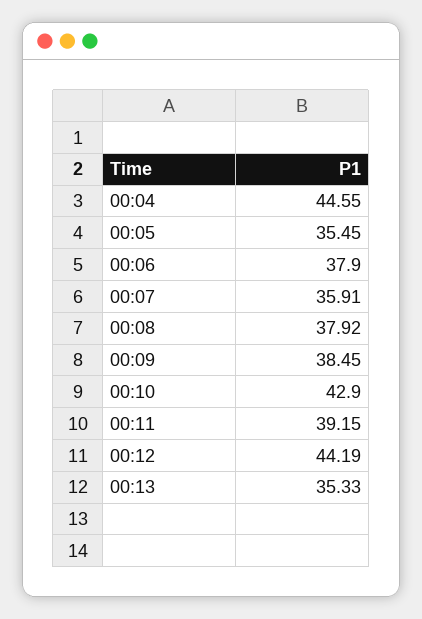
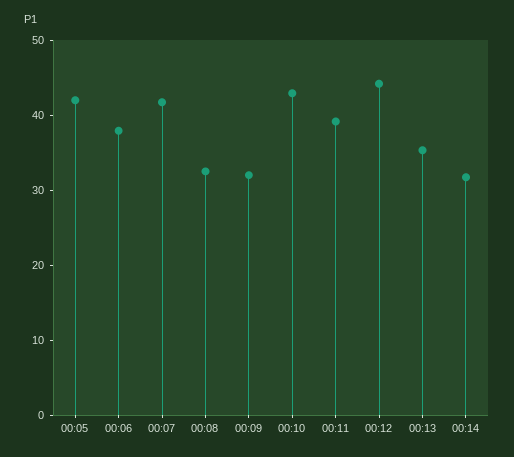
00:04: 44.55 -> none
00:05: 35.45 -> 42
00:07: 35.91 -> 42
00:08: 37.92 -> 32
00:09: 38.45 -> 32
00:14: none -> 32

